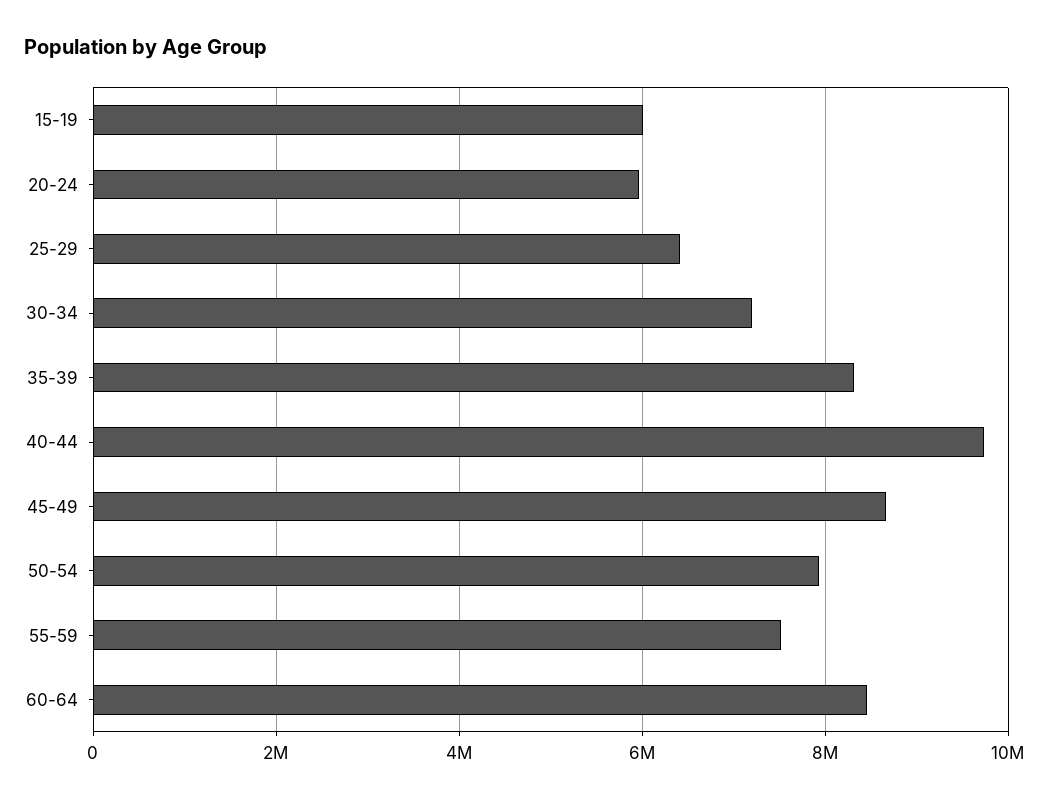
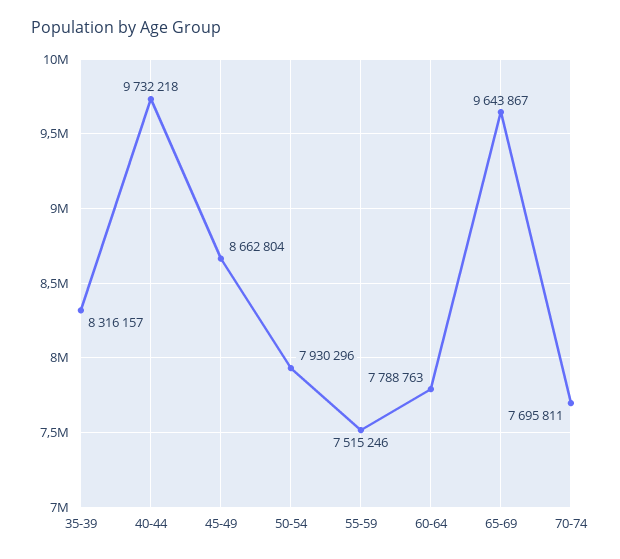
15-19: 6000000 -> none
20-24: 6000000 -> none
25-29: 6400000 -> none
30-34: 7200000 -> none
60-64: 8400000 -> 7788763
65-69: none -> 9643867
70-74: none -> 7695811

